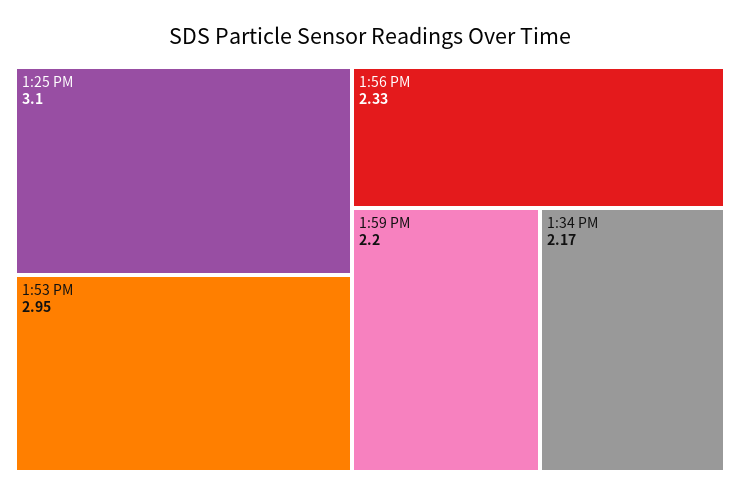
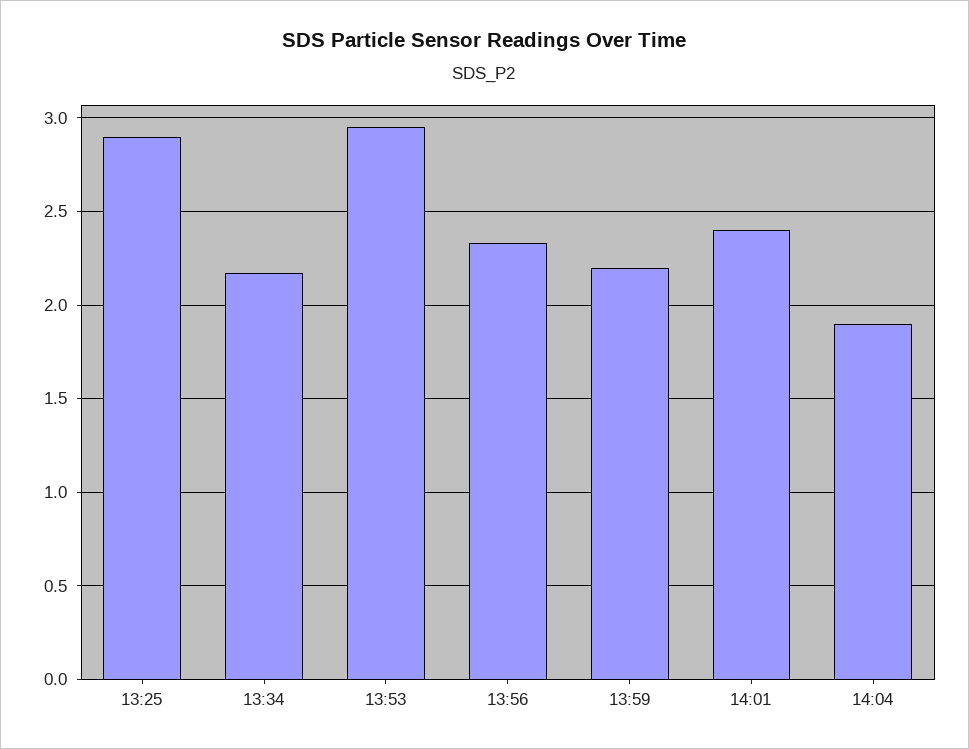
1:25 PM: 3.1 -> 2.9
14:01: none -> 2.4
14:04: none -> 1.9

